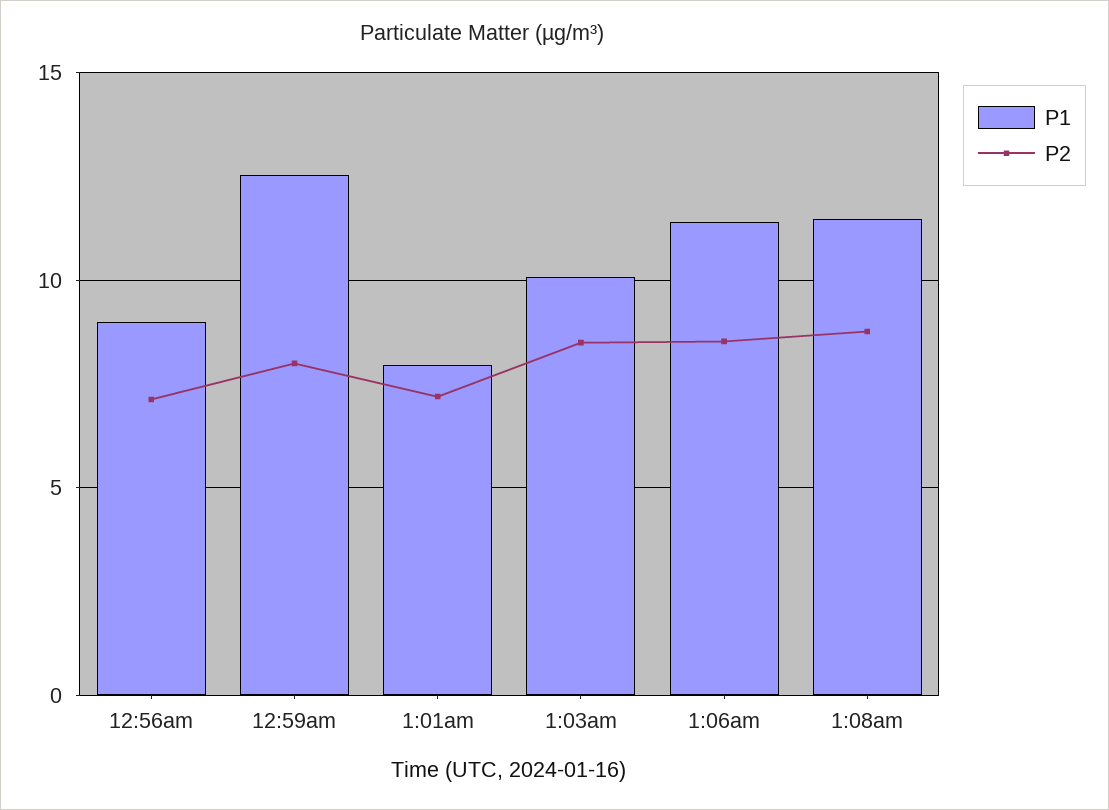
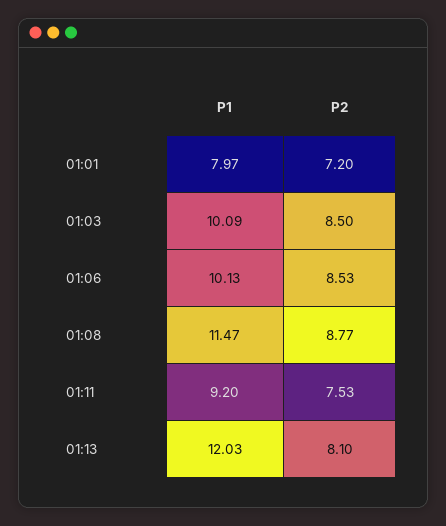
P1, 12:56am: 9 -> none
P2, 12:56am: 7 -> none
P1, 12:59am: 12.5 -> none
P2, 12:59am: 8 -> none
P1, 1:06am: 11.5 -> 10.13
P1, 01:11: none -> 9.2
P2, 01:11: none -> 7.53
P1, 01:13: none -> 12.03
P2, 01:13: none -> 8.1

